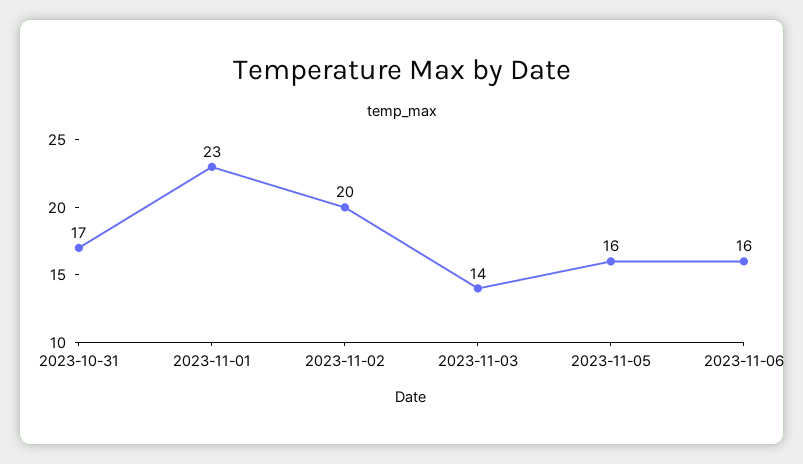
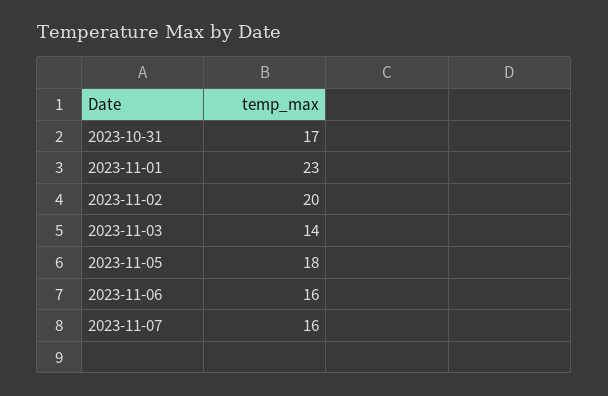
2023-11-05: 16 -> 18
2023-11-07: none -> 16

